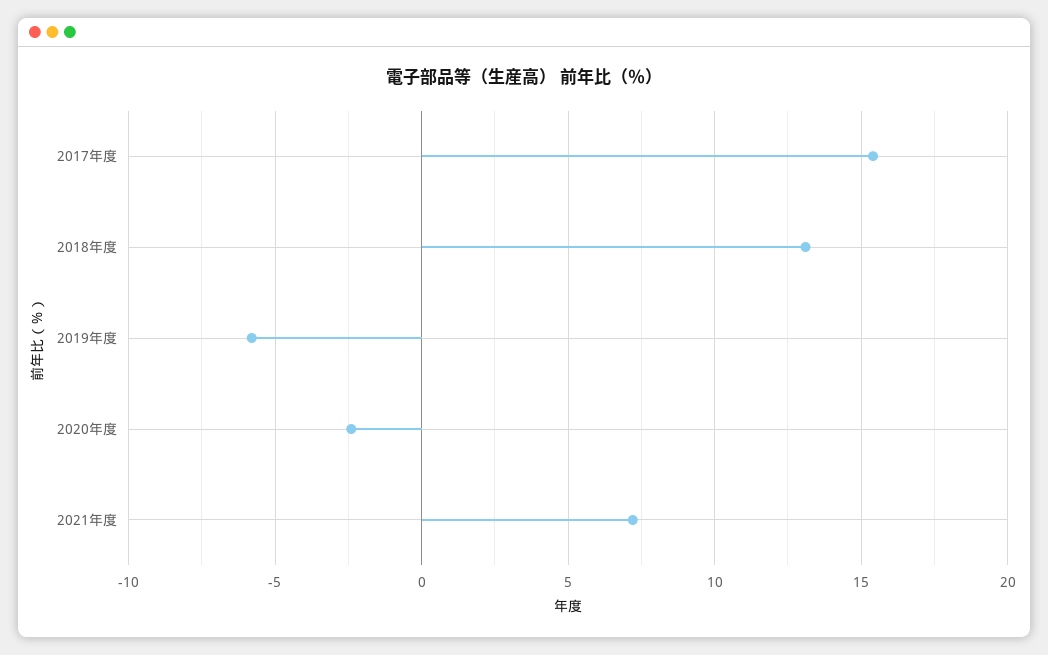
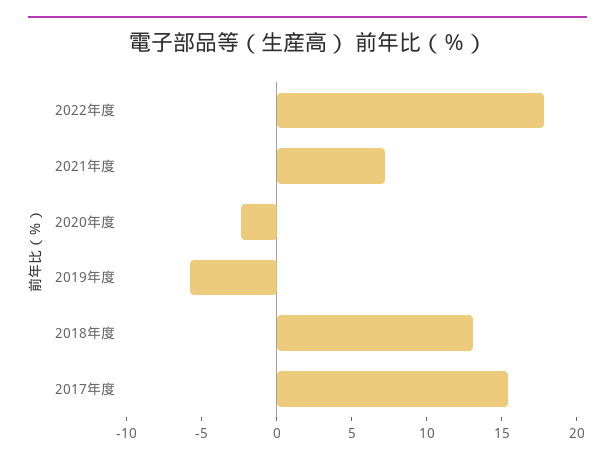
2022年度: none -> 18

